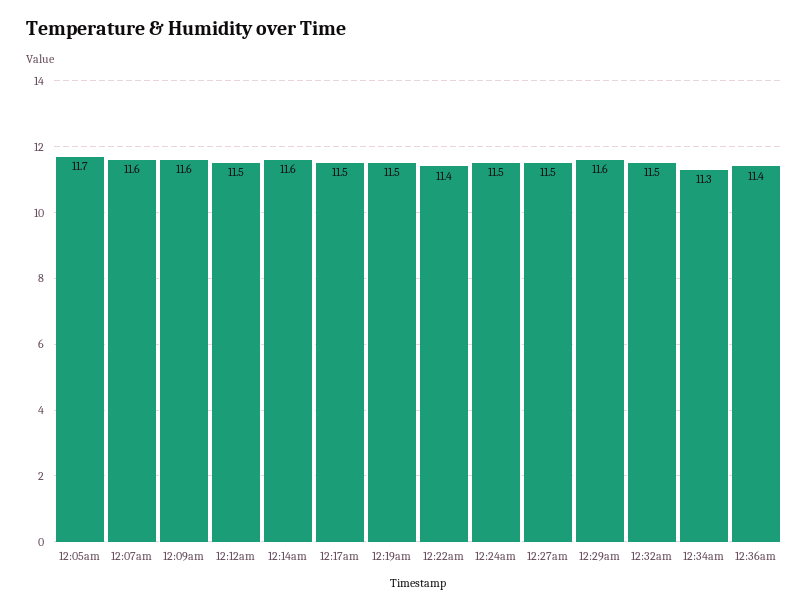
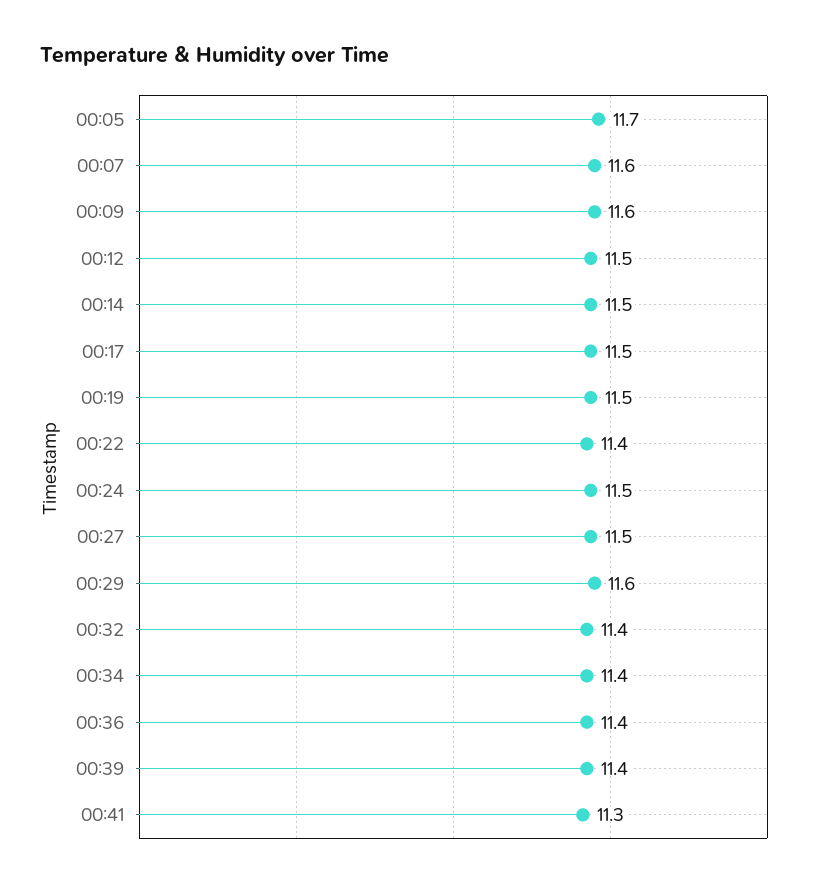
12:14am: 11.6 -> 11.5
12:32am: 11.5 -> 11.4
12:34am: 11.3 -> 11.4
00:39: none -> 11.4
00:41: none -> 11.3

